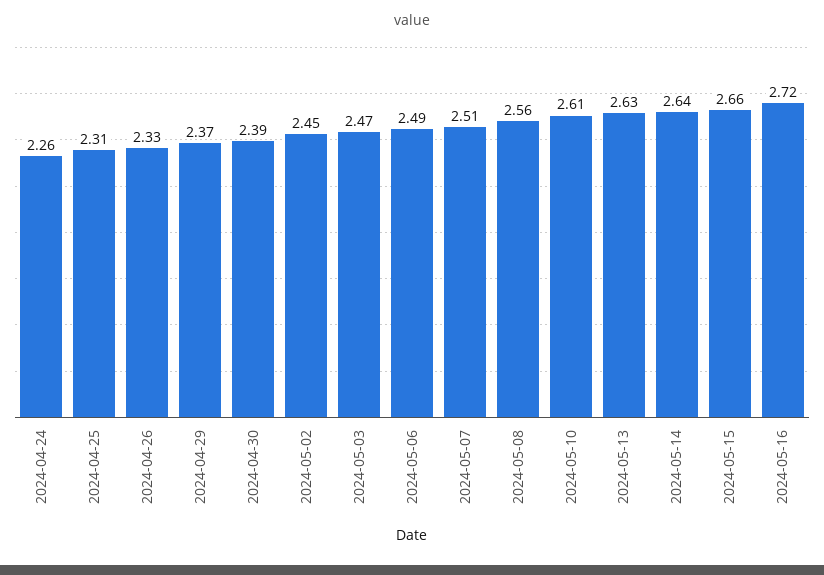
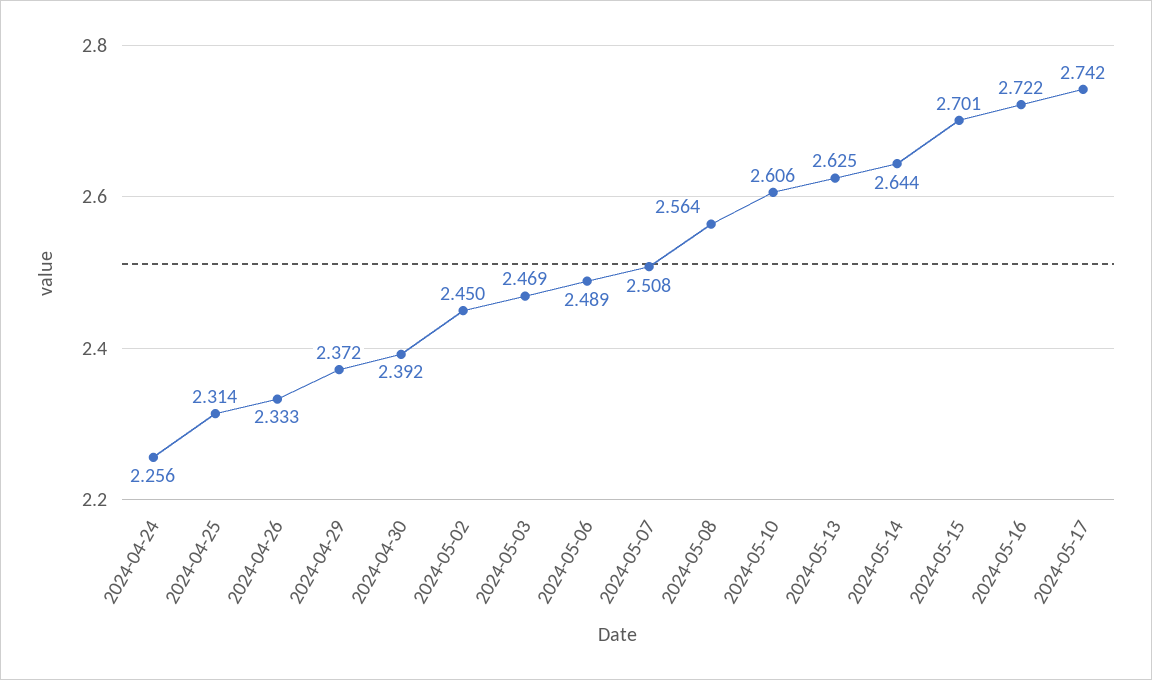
2024-05-15: 2.66 -> 2.701
2024-05-17: none -> 2.742

